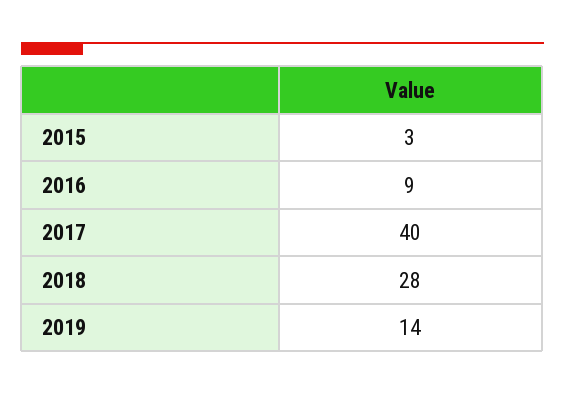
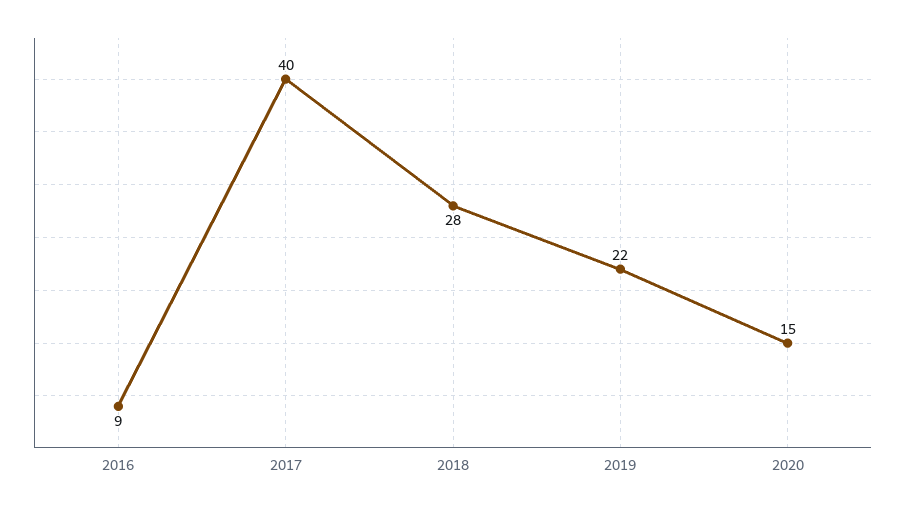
2015: 3 -> none
2019: 14 -> 22
2020: none -> 15

